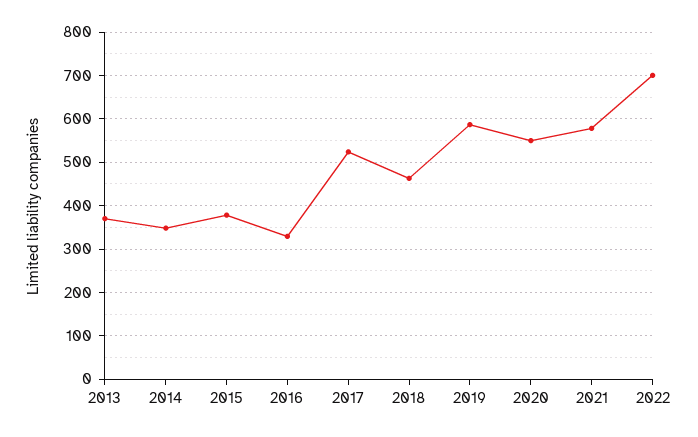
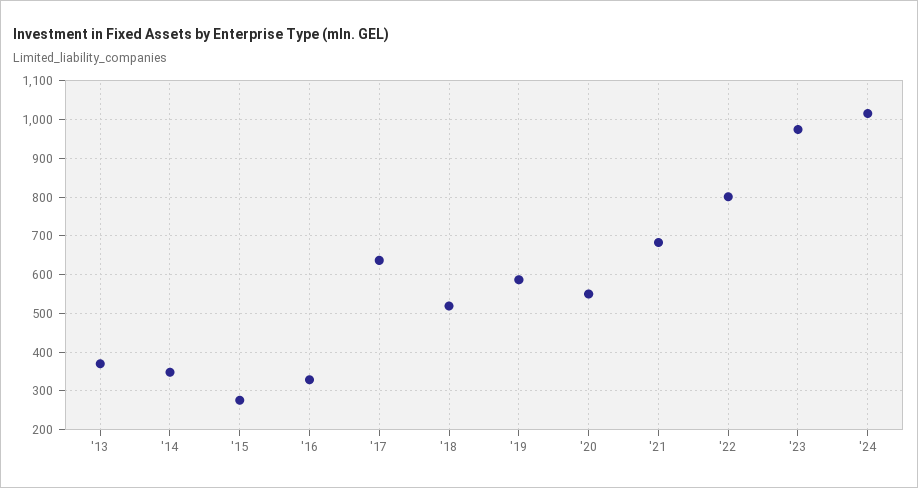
2015: 380 -> 280
2017: 520 -> 640
2018: 460 -> 520
2021: 580 -> 680
2022: 700 -> 800
'23: none -> 980
'24: none -> 1020

